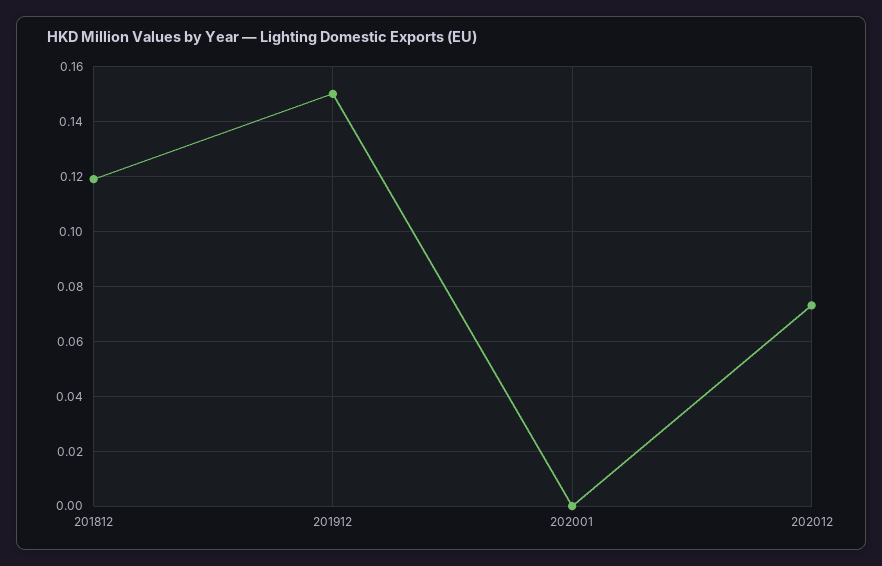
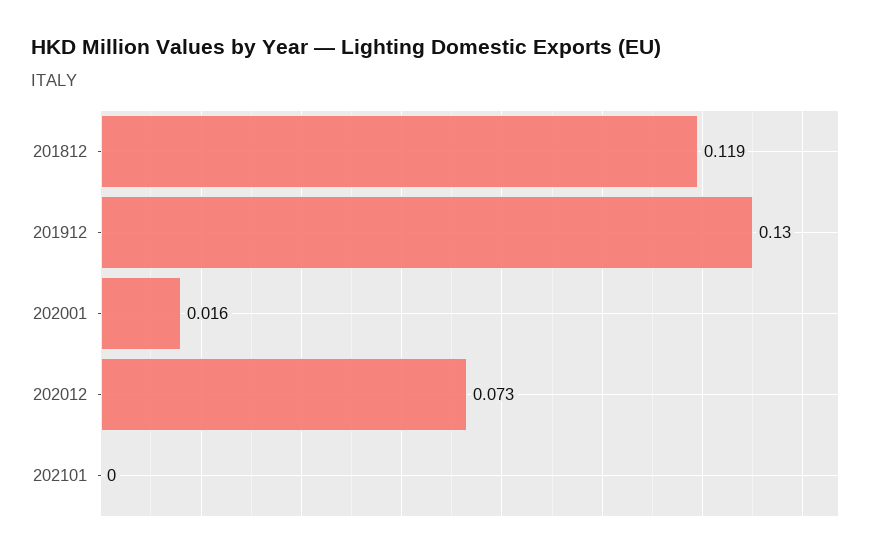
201912: 0.15 -> 0.13
202001: 0 -> 0.016
202101: none -> 0

